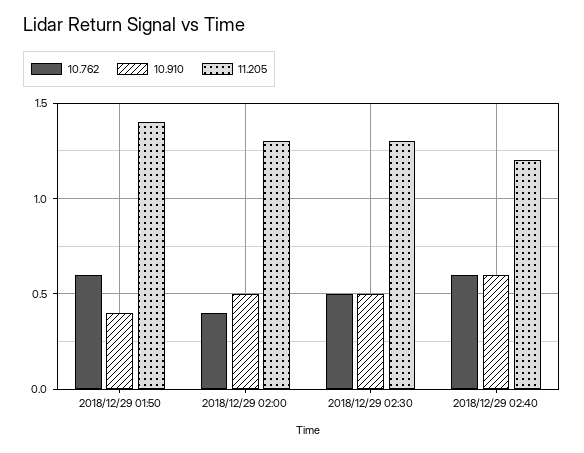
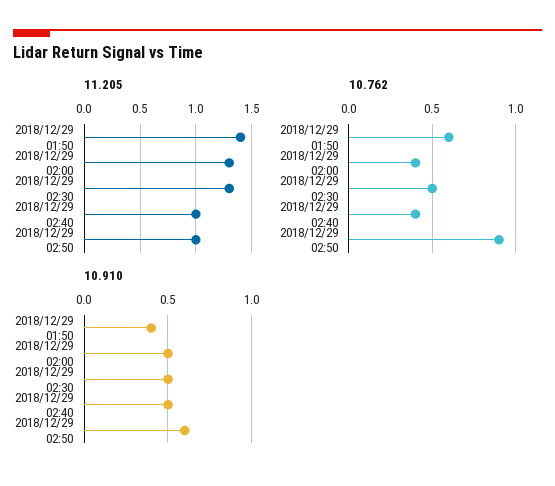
10.762, 2018/12/29 02:40: 0.6 -> 0.4
10.910, 2018/12/29 02:40: 0.6 -> 0.5
11.205, 2018/12/29 02:40: 1.2 -> 1
11.205, 2018/12/29 02:50: none -> 1
10.762, 2018/12/29 02:50: none -> 0.9
10.910, 2018/12/29 02:50: none -> 0.6

